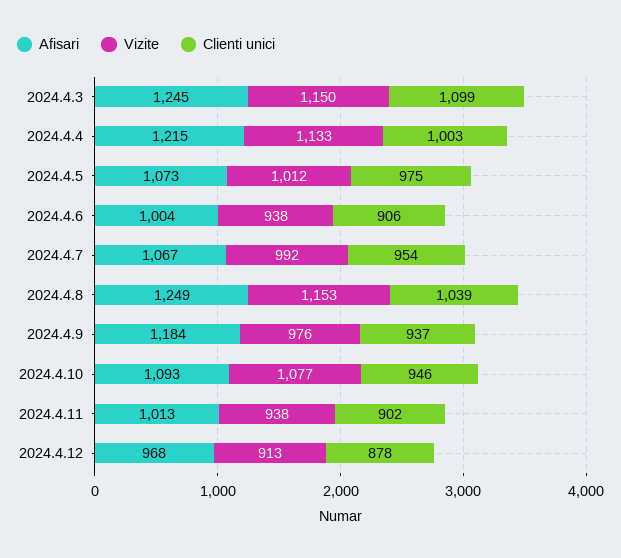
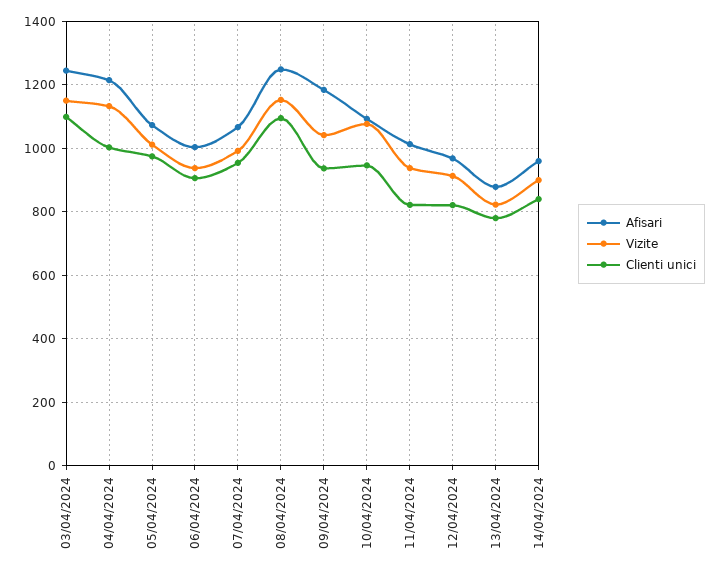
Clienti unici, 2024.4.8: 1039 -> 1100
Vizite, 2024.4.9: 976 -> 1040
Clienti unici, 2024.4.11: 902 -> 820
Clienti unici, 2024.4.12: 878 -> 820
Afisari, 13/04/2024: none -> 880
Vizite, 13/04/2024: none -> 820
Clienti unici, 13/04/2024: none -> 780
Afisari, 14/04/2024: none -> 960
Vizite, 14/04/2024: none -> 900
Clienti unici, 14/04/2024: none -> 840

